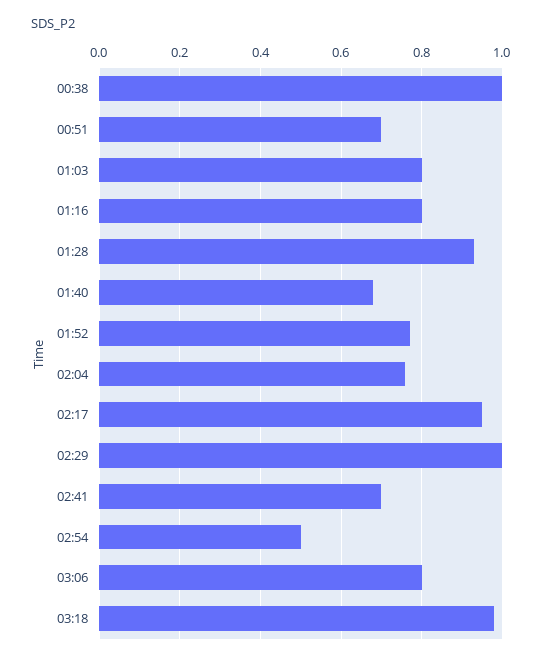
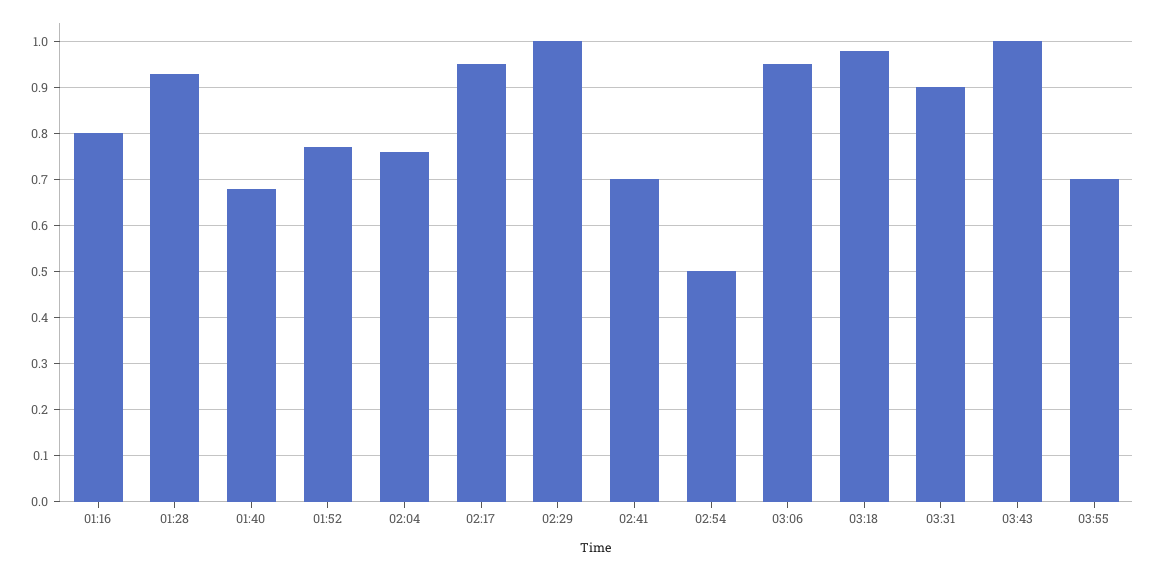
00:38: 1 -> none
00:51: 0.7 -> none
01:03: 0.8 -> none
03:06: 0.8 -> 0.95
03:31: none -> 0.9
03:43: none -> 1
03:55: none -> 0.7

